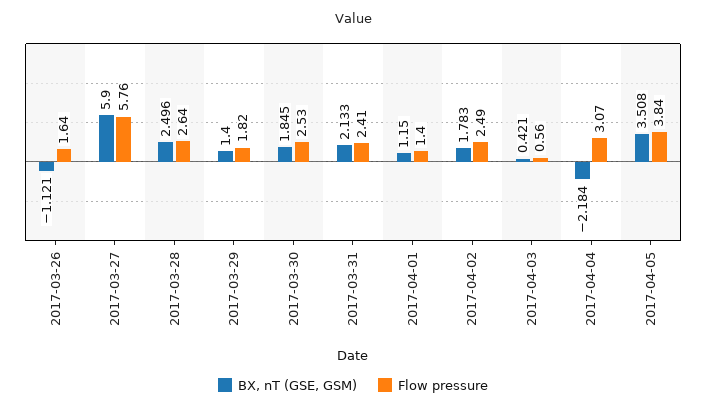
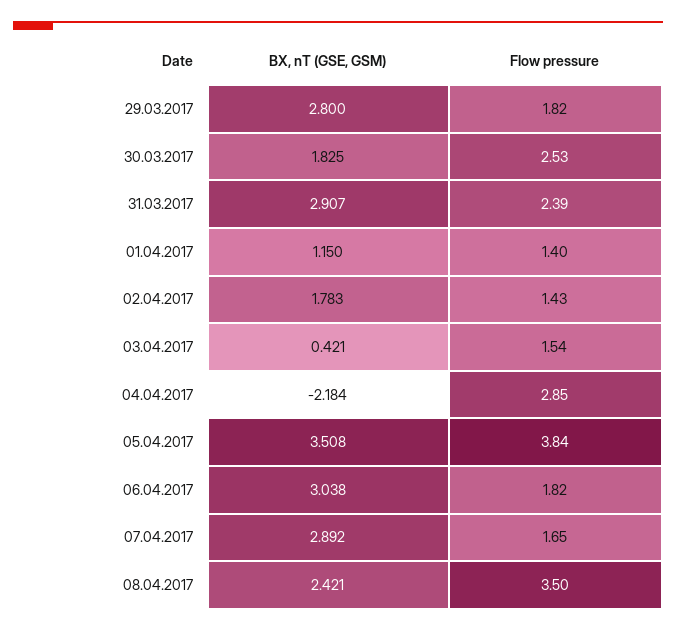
BX, nT (GSE, GSM), 2017-03-26: -1.121 -> none
Flow pressure, 2017-03-26: 1.64 -> none
BX, nT (GSE, GSM), 2017-03-27: 5.9 -> none
Flow pressure, 2017-03-27: 5.76 -> none
BX, nT (GSE, GSM), 2017-03-28: 2.496 -> none
Flow pressure, 2017-03-28: 2.64 -> none
BX, nT (GSE, GSM), 2017-03-29: 1.4 -> 2.8
BX, nT (GSE, GSM), 2017-03-30: 1.845 -> 1.825
BX, nT (GSE, GSM), 2017-03-31: 2.133 -> 2.907
Flow pressure, 2017-03-31: 2.41 -> 2.39
Flow pressure, 2017-04-02: 2.49 -> 1.43
Flow pressure, 2017-04-03: 0.56 -> 1.54
Flow pressure, 2017-04-04: 3.07 -> 2.85
BX, nT (GSE, GSM), 06.04.2017: none -> 3.038
Flow pressure, 06.04.2017: none -> 1.82
BX, nT (GSE, GSM), 07.04.2017: none -> 2.892
Flow pressure, 07.04.2017: none -> 1.65
BX, nT (GSE, GSM), 08.04.2017: none -> 2.421
Flow pressure, 08.04.2017: none -> 3.5

